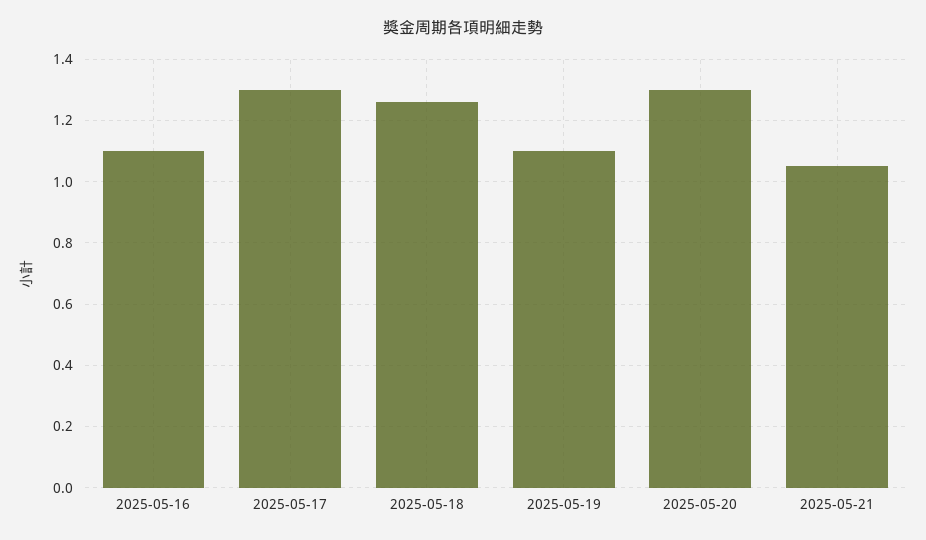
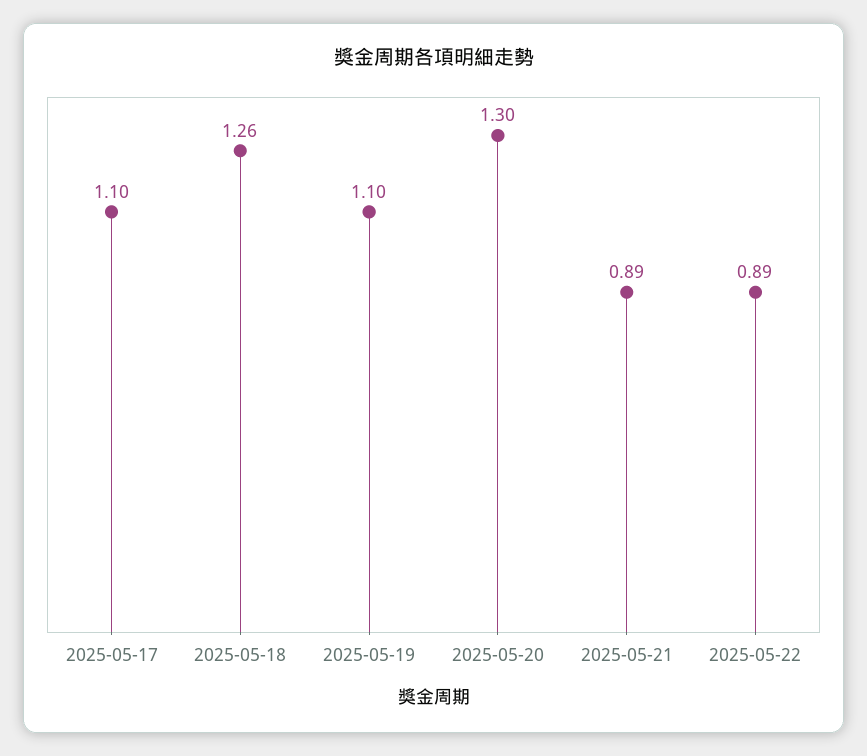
2025-05-16: 1.1 -> none
2025-05-17: 1.3 -> 1.1
2025-05-21: 1.05 -> 0.89
2025-05-22: none -> 0.89

